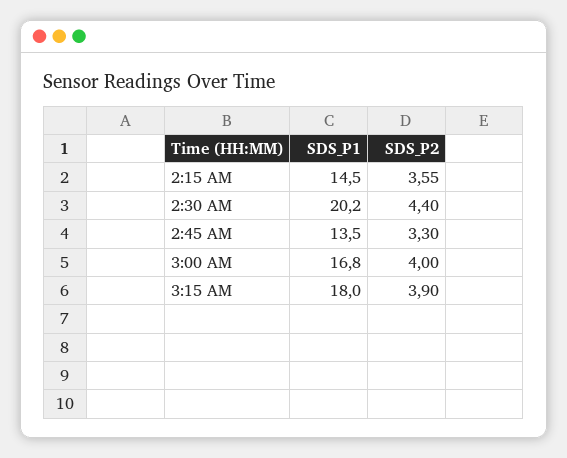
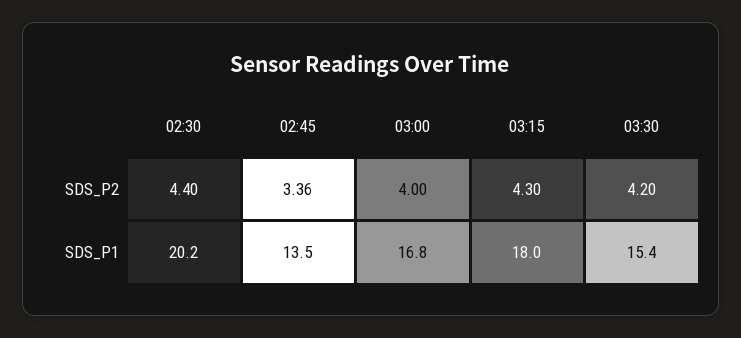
SDS_P1, 2:15 AM: 14.5 -> none
SDS_P2, 2:15 AM: 3.55 -> none
SDS_P2, 2:45 AM: 3.3 -> 3.36
SDS_P2, 3:15 AM: 3.9 -> 4.3
SDS_P2, 03:30: none -> 4.2
SDS_P1, 03:30: none -> 15.4

